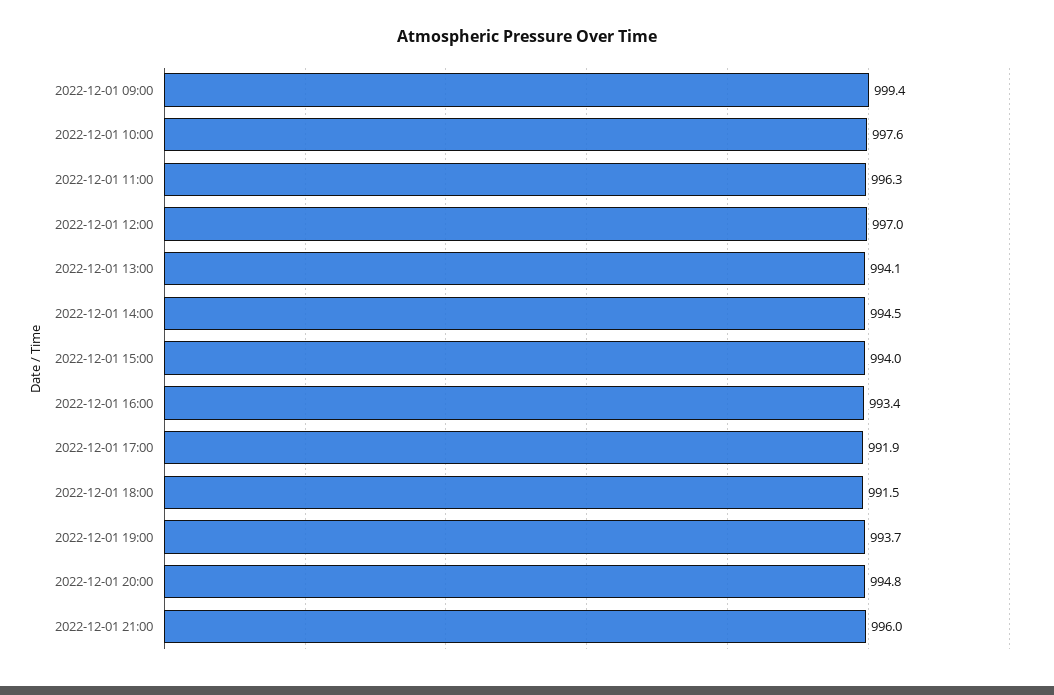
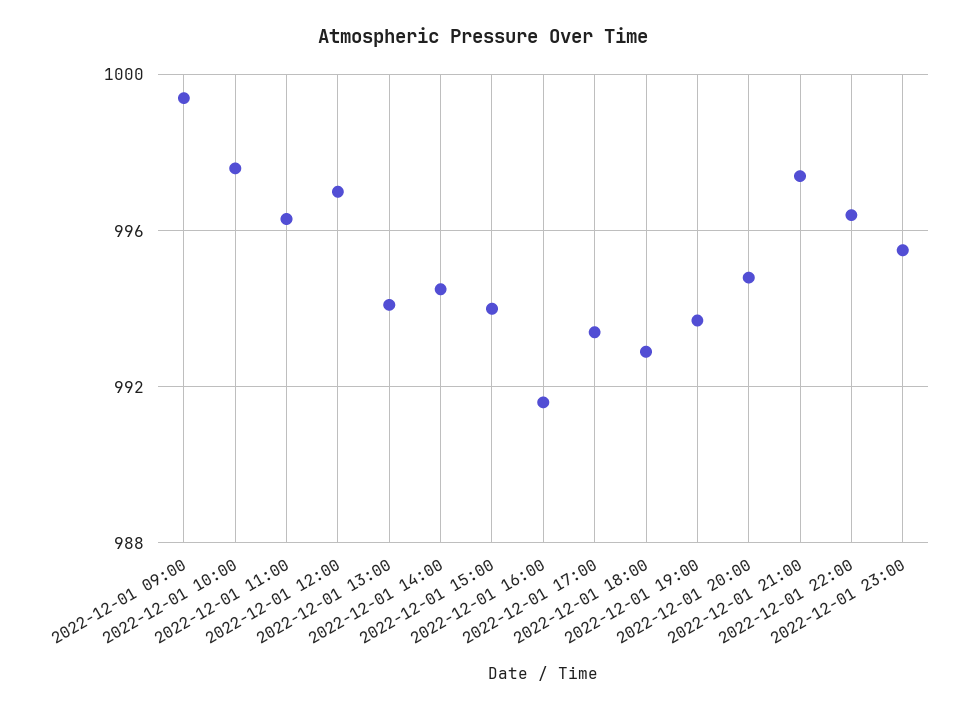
2022-12-01 16:00: 993.4 -> 991.5
2022-12-01 17:00: 991.9 -> 993.5
2022-12-01 18:00: 991.5 -> 993
2022-12-01 21:00: 996 -> 997.5
2022-12-01 22:00: none -> 996.5
2022-12-01 23:00: none -> 995.5

